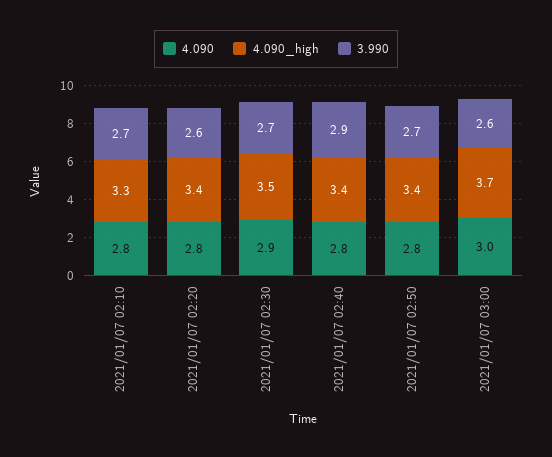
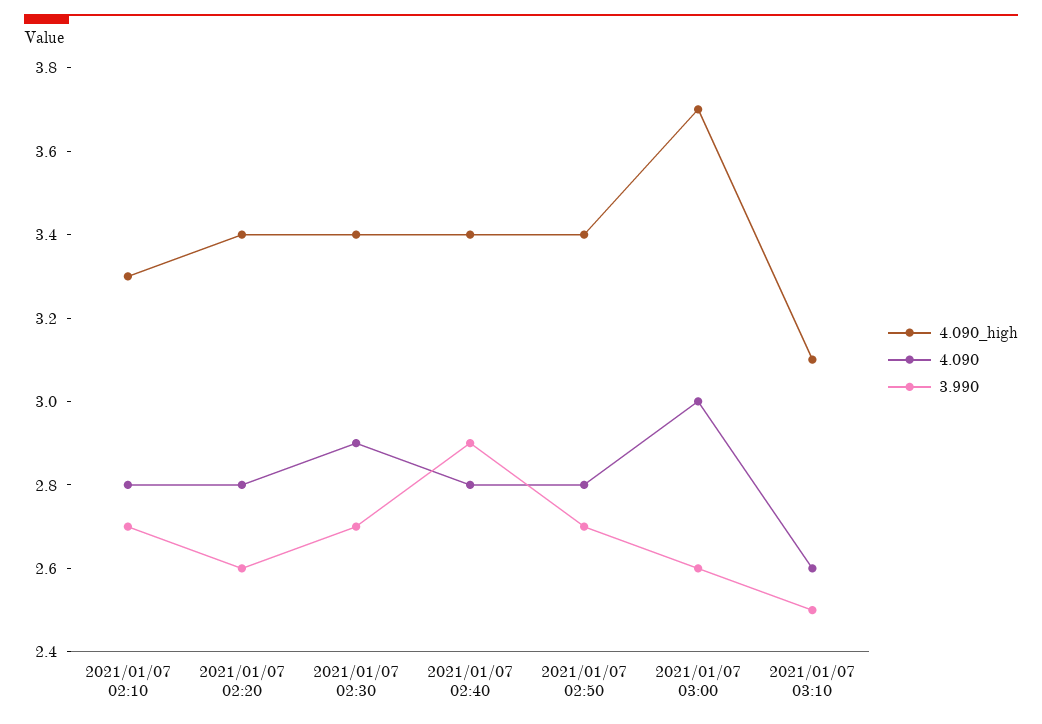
4.090_high, 2021/01/07 02:30: 3.5 -> 3.4
4.090_high, 2021/01/07 03:10: none -> 3.1
4.090, 2021/01/07 03:10: none -> 2.6
3.990, 2021/01/07 03:10: none -> 2.5

